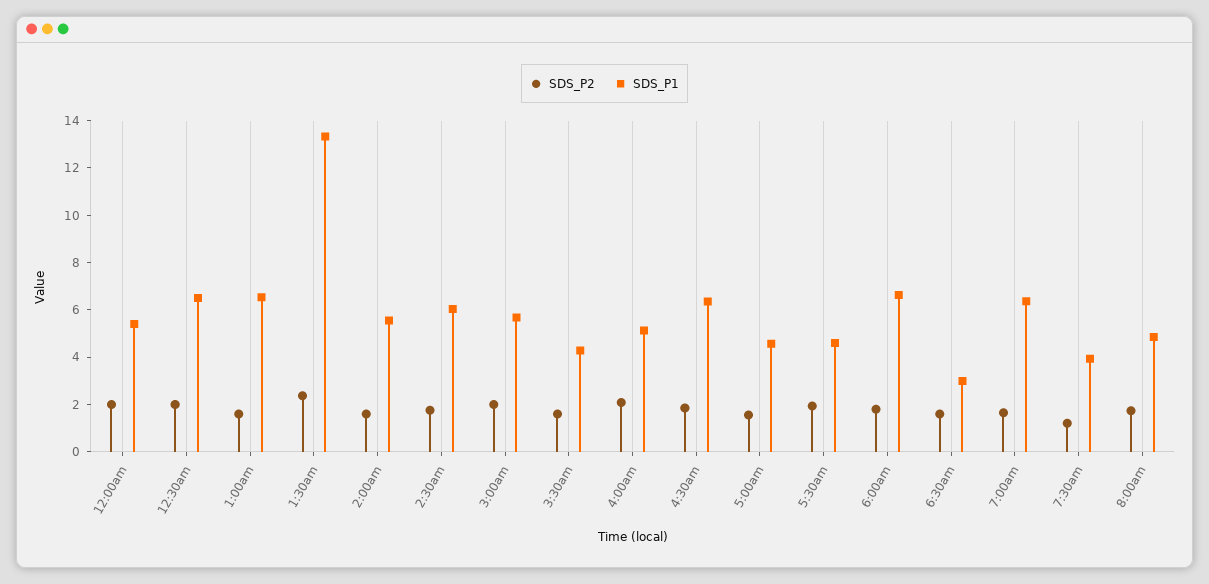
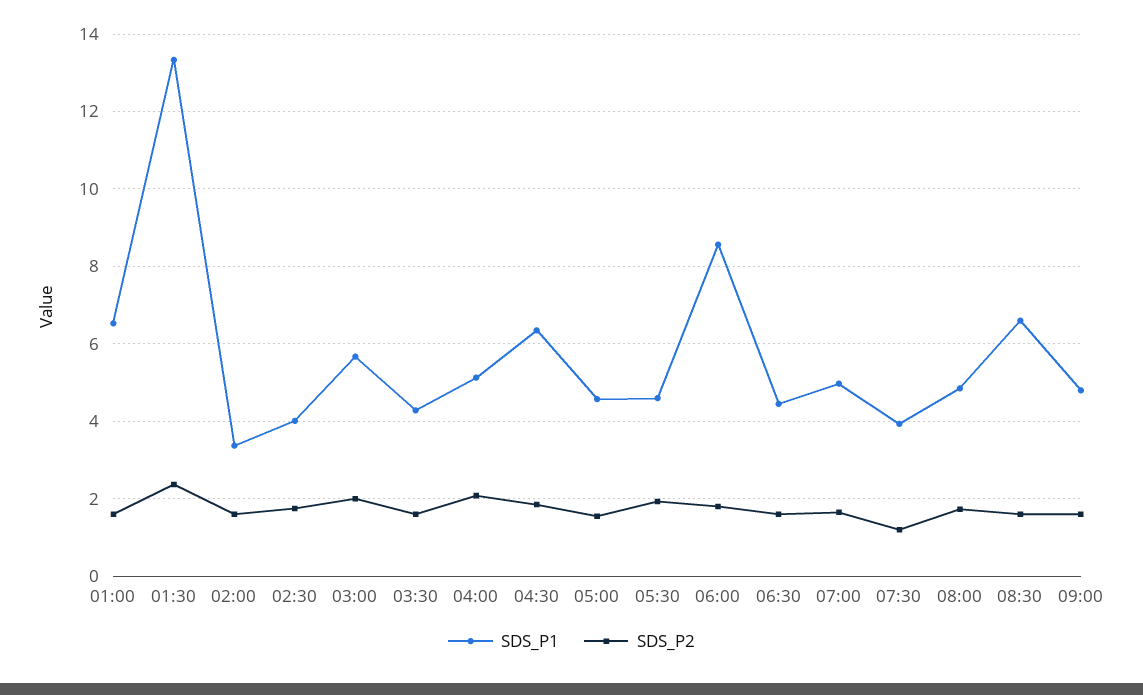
SDS_P2, 12:00am: 2 -> none
SDS_P1, 12:00am: 5.5 -> none
SDS_P2, 12:30am: 2 -> none
SDS_P1, 12:30am: 6.5 -> none
SDS_P1, 2:00am: 5.5 -> 3.4
SDS_P1, 2:30am: 6 -> 4
SDS_P1, 6:00am: 6.5 -> 8.6
SDS_P1, 6:30am: 3 -> 4.4
SDS_P1, 7:00am: 6.5 -> 5
SDS_P1, 08:30: none -> 6.6
SDS_P2, 08:30: none -> 1.6
SDS_P1, 09:00: none -> 4.8
SDS_P2, 09:00: none -> 1.6

